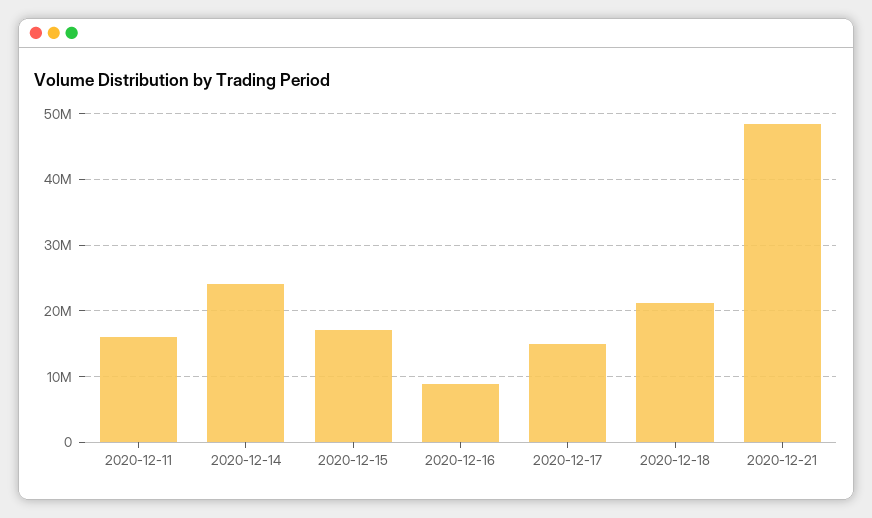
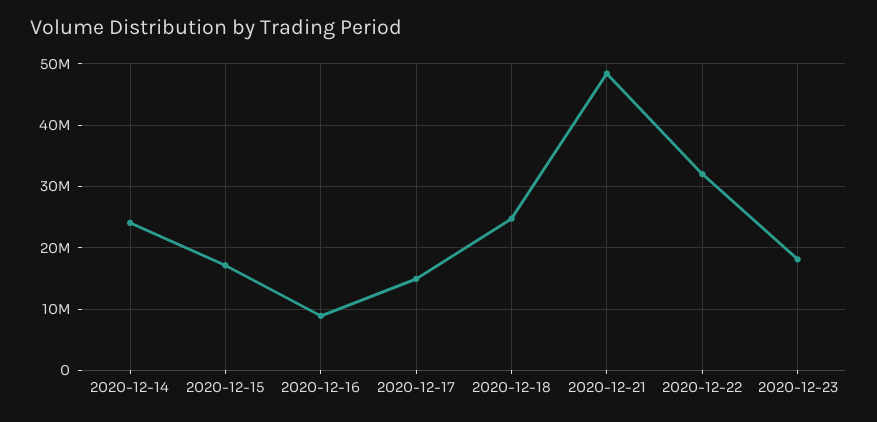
2020-12-11: 16000000 -> none
2020-12-18: 21000000 -> 25000000
2020-12-22: none -> 32000000
2020-12-23: none -> 18000000

